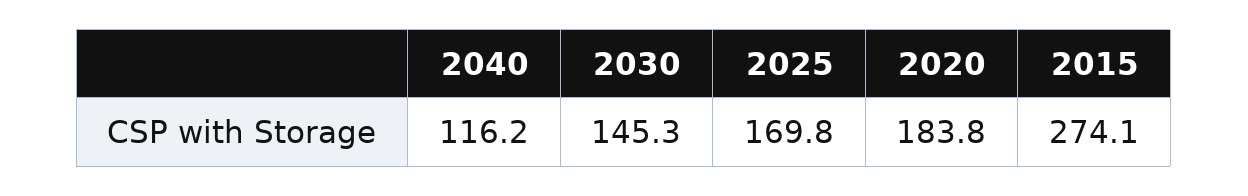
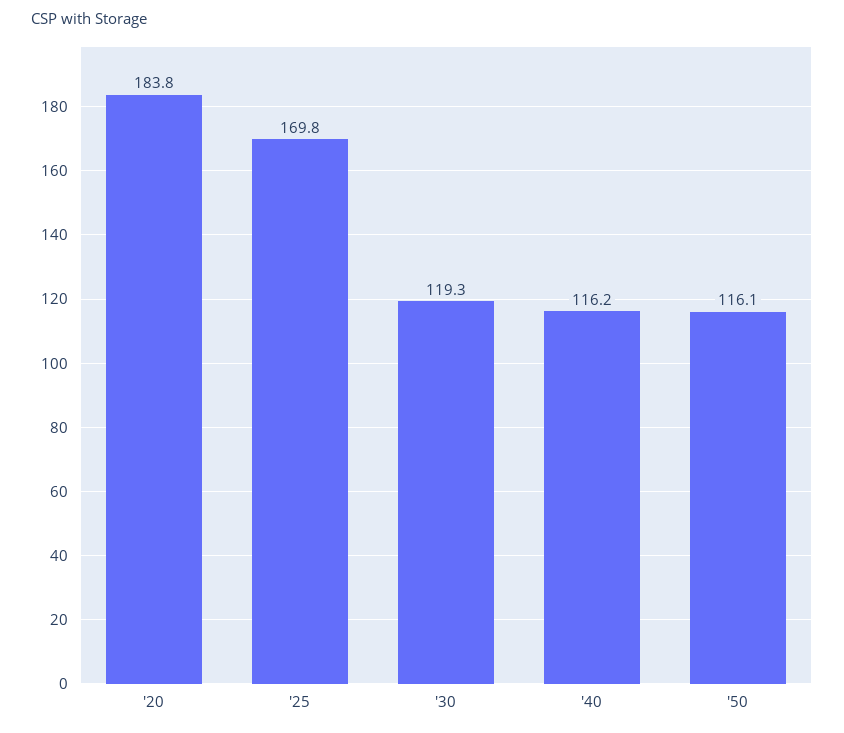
2030: 145.3 -> 119.3
2015: 274.1 -> none
'50: none -> 116.1

